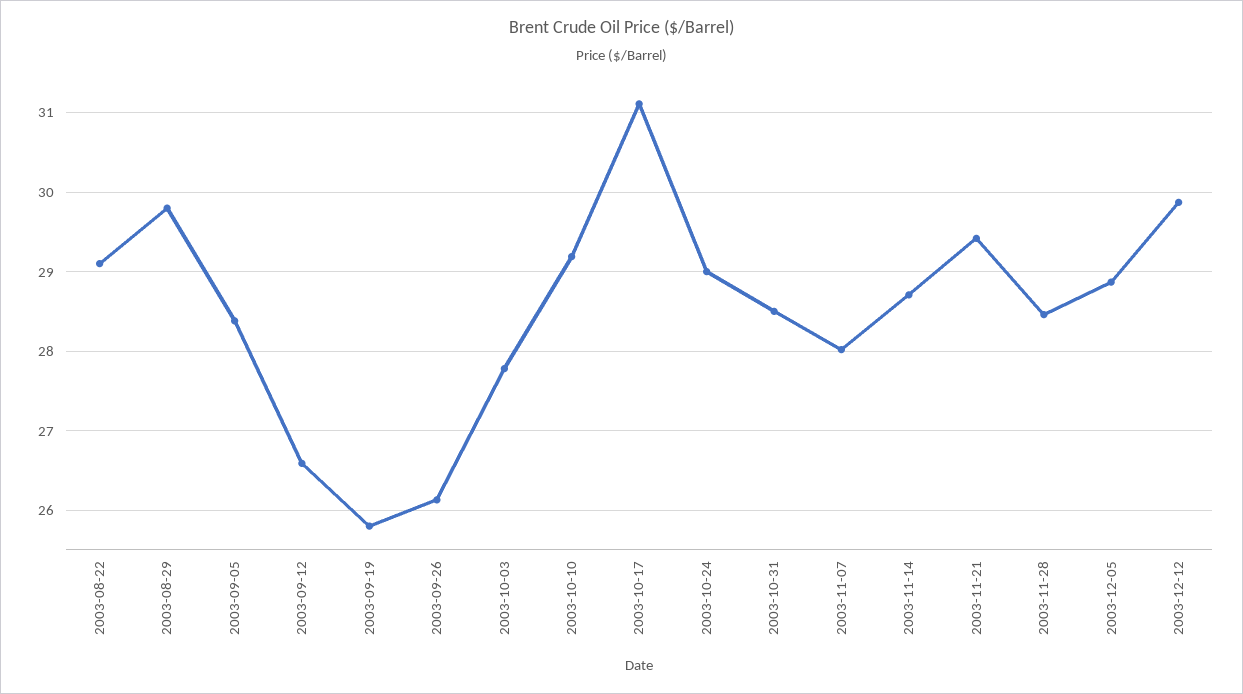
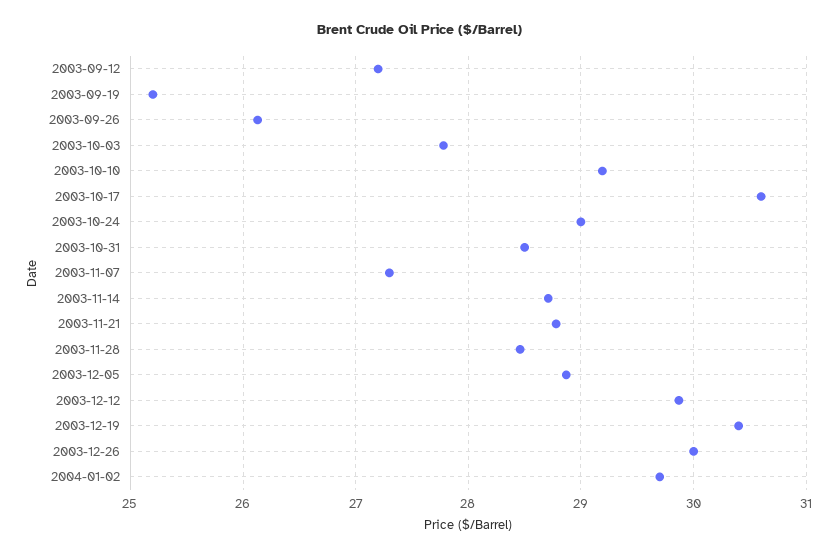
2003-08-22: 29.1 -> none
2003-08-29: 29.8 -> none
2003-09-05: 28.4 -> none
2003-09-12: 26.6 -> 27.2
2003-09-19: 25.8 -> 25.2
2003-10-17: 31.1 -> 30.6
2003-11-07: 28 -> 27.3
2003-11-21: 29.4 -> 28.8
2003-12-19: none -> 30.4
2003-12-26: none -> 30
2004-01-02: none -> 29.7

